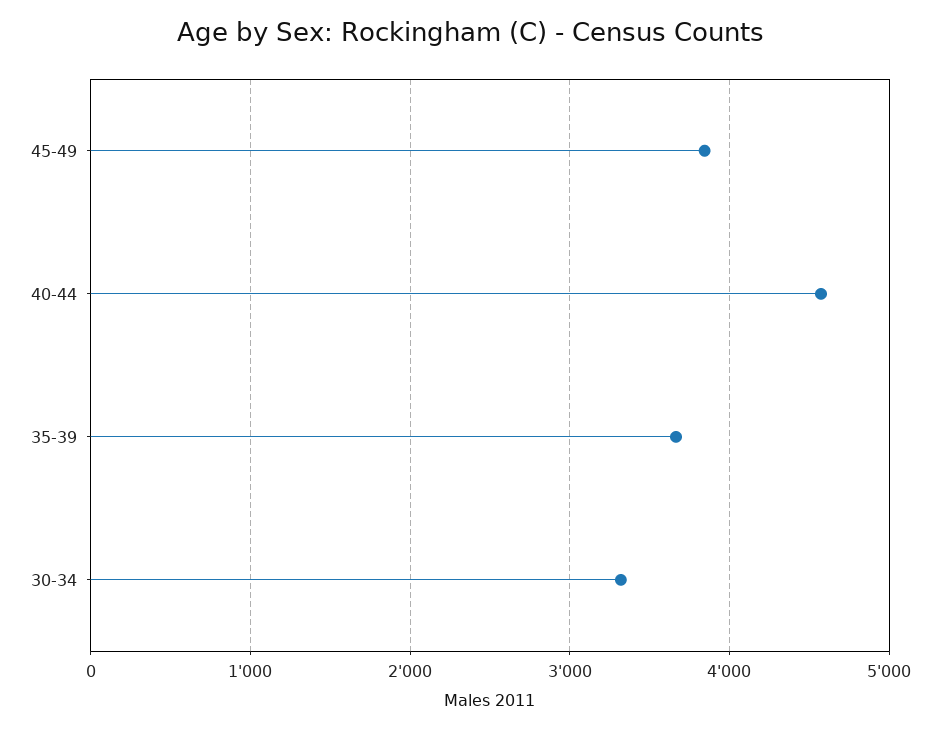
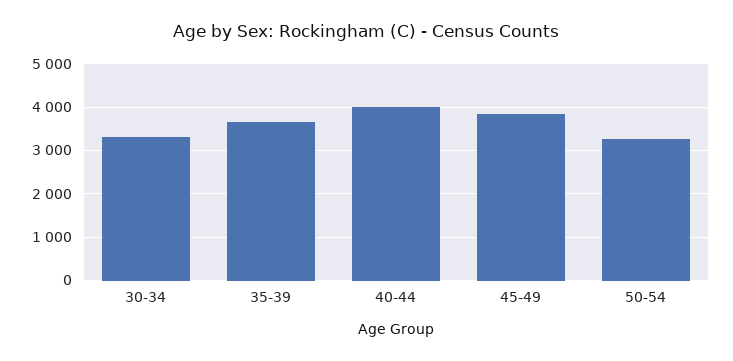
40-44: 4600 -> 4000
50-54: none -> 3200

